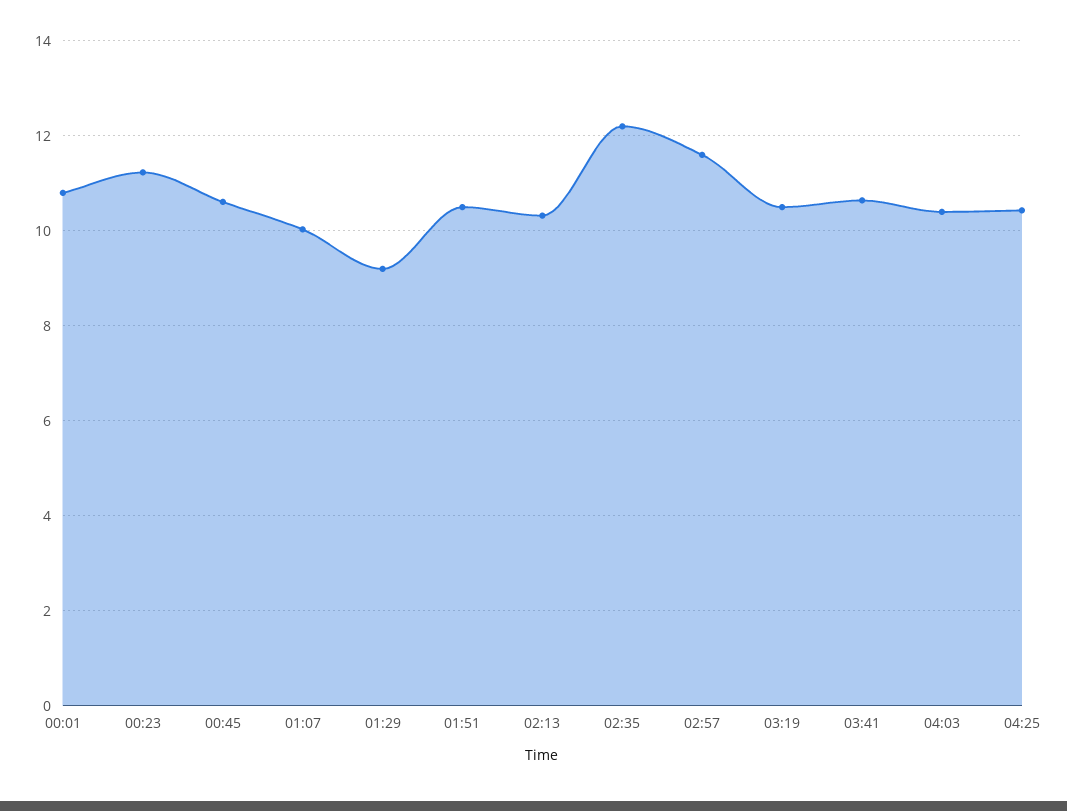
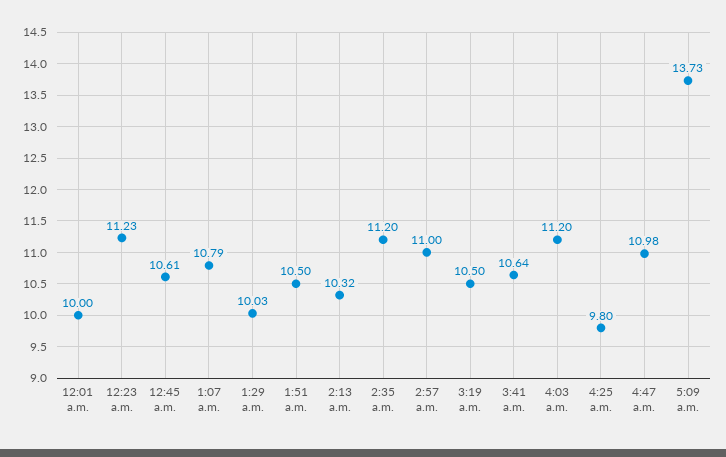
00:01: 10.8 -> 10
01:07: 10 -> 10.79
01:29: 9.2 -> 10.03
02:35: 12.2 -> 11.2
02:57: 11.6 -> 11
04:03: 10.4 -> 11.2
04:25: 10.4 -> 9.8
4:47 a.m.: none -> 10.98
5:09 a.m.: none -> 13.73

